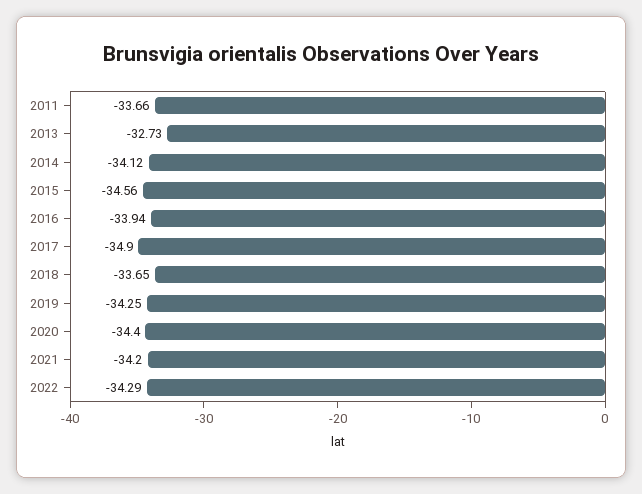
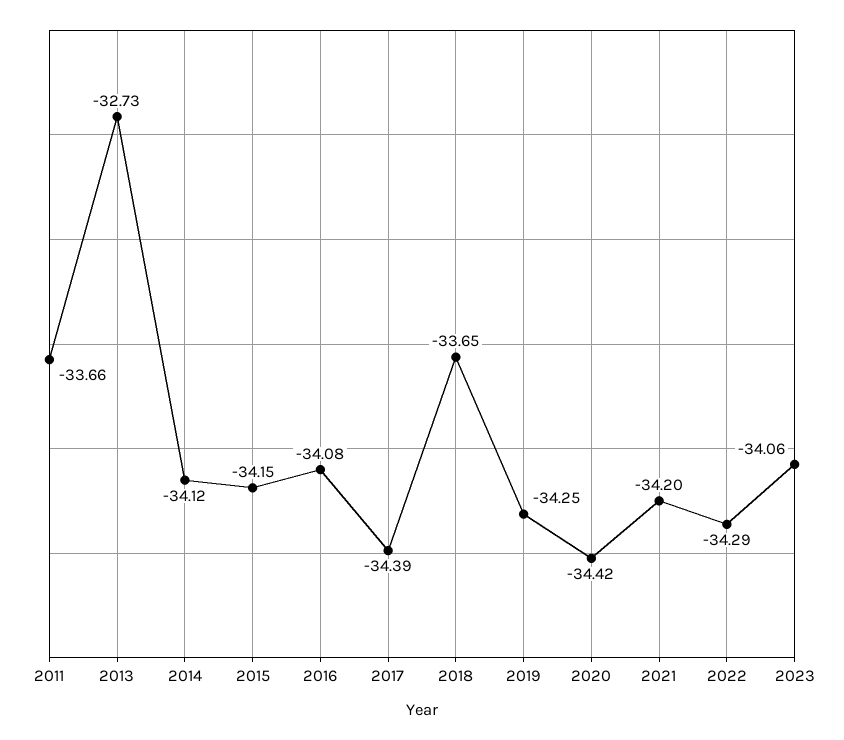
2015: -34.56 -> -34.15
2016: -33.94 -> -34.08
2017: -34.9 -> -34.39
2020: -34.4 -> -34.42
2023: none -> -34.06

